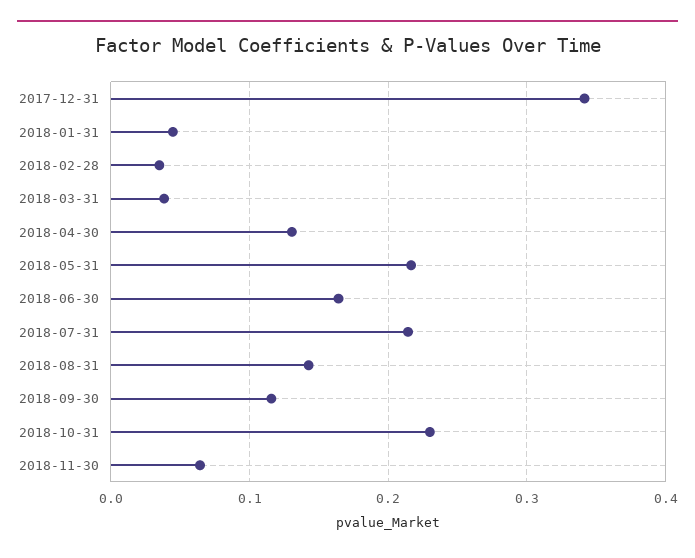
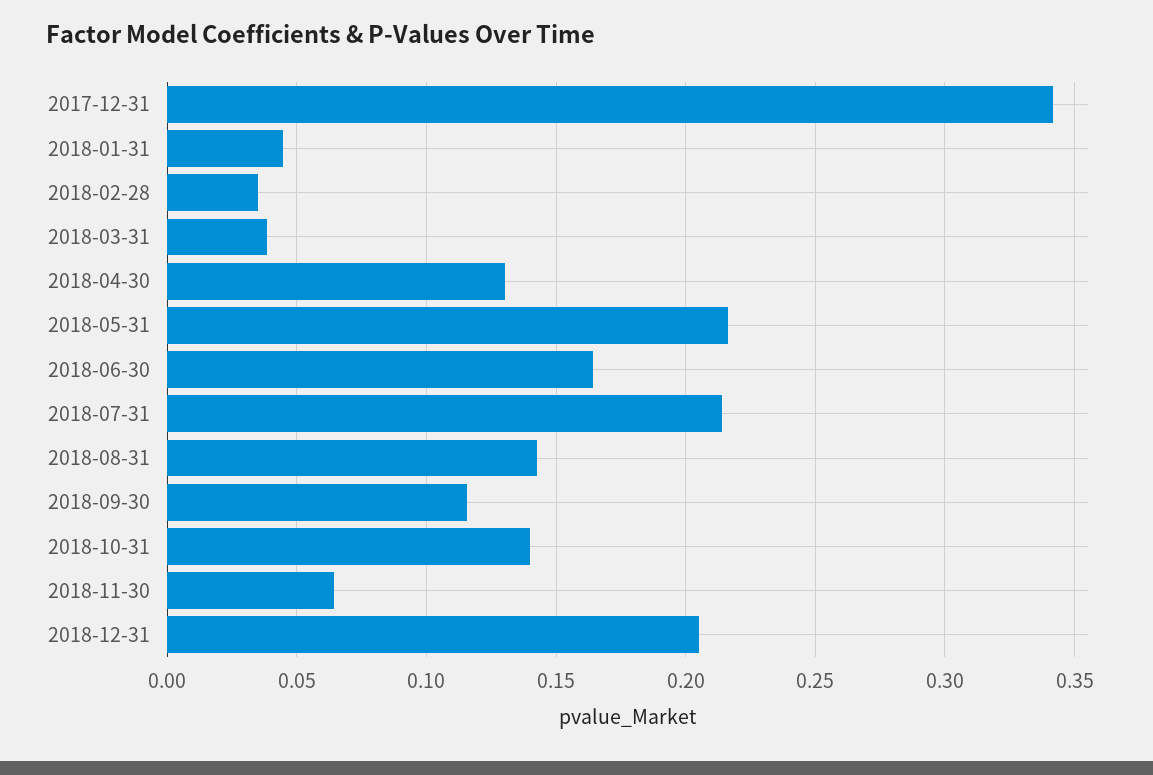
2018-10-31: 0.23 -> 0.14
2018-12-31: none -> 0.205

